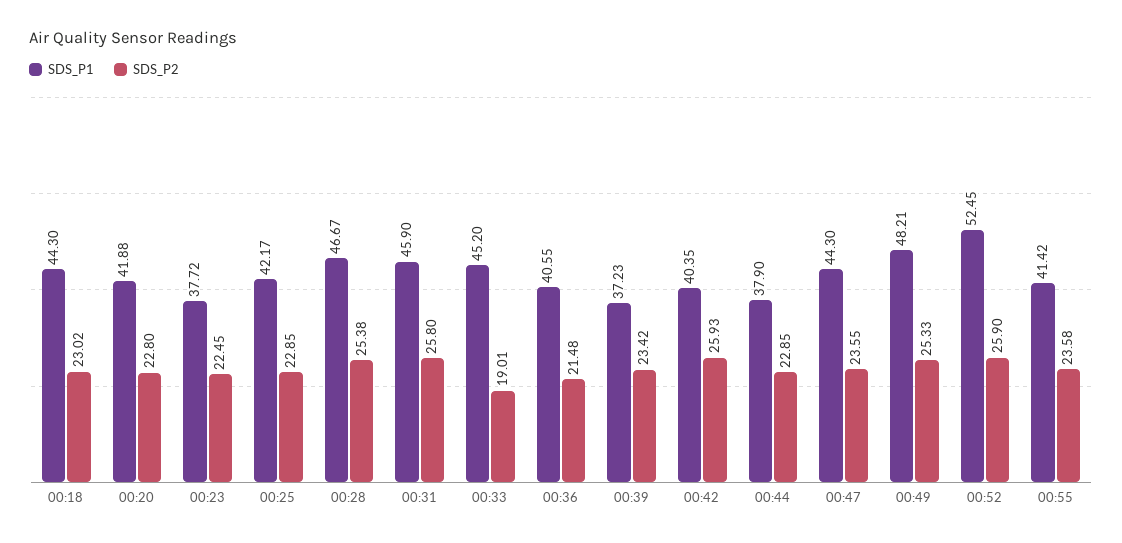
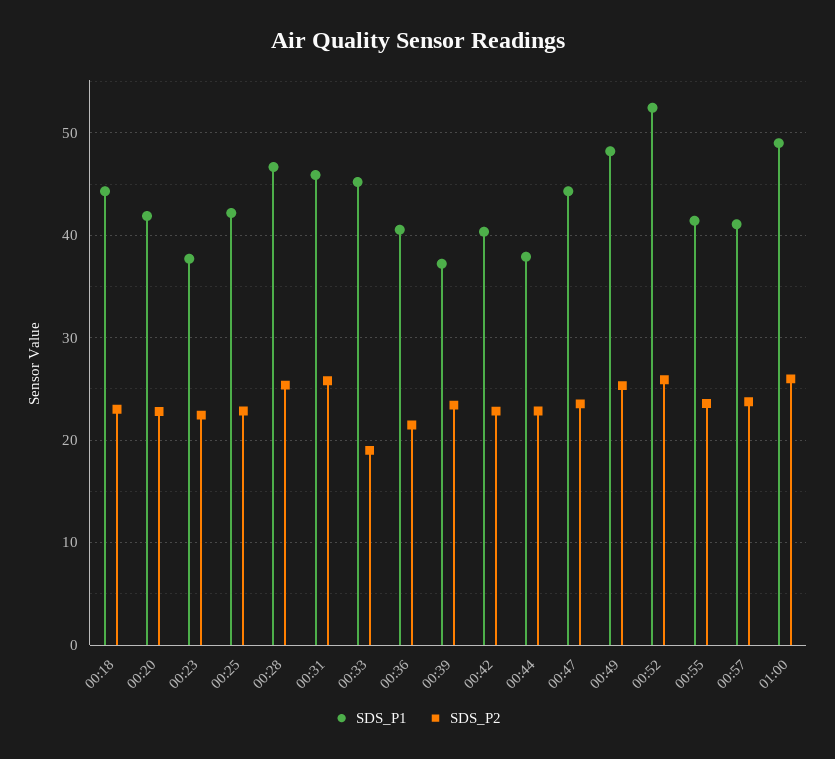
SDS_P2, 00:42: 25.93 -> 23
SDS_P1, 00:57: none -> 41
SDS_P2, 00:57: none -> 24
SDS_P1, 01:00: none -> 49
SDS_P2, 01:00: none -> 26

